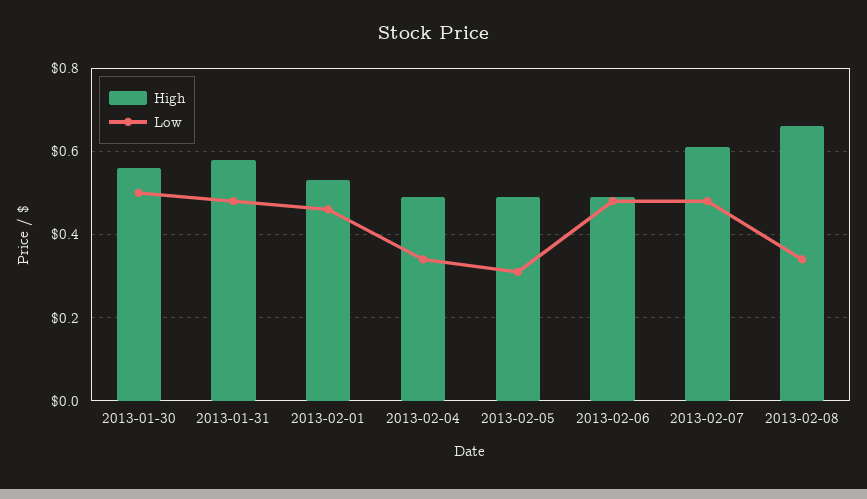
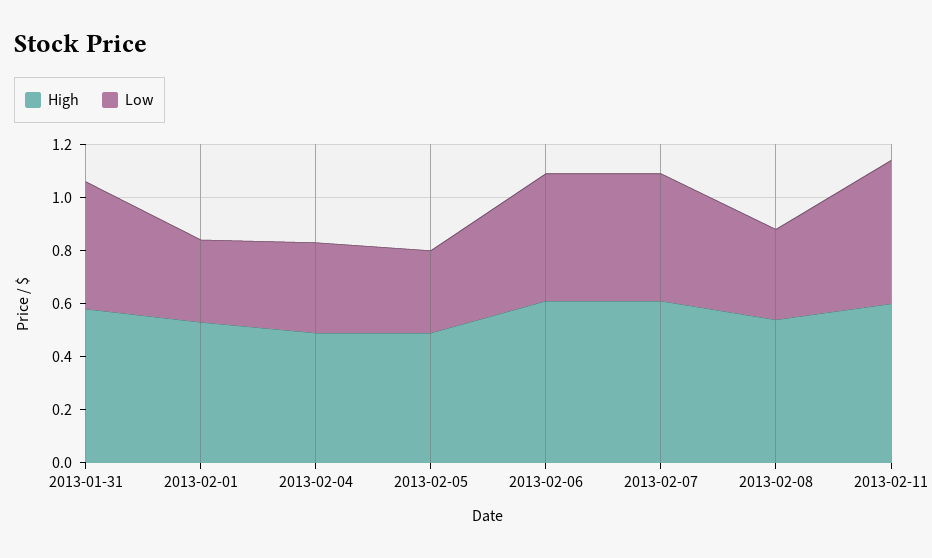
High, 2013-01-30: 0.55 -> none
Low, 2013-01-30: 0.5 -> none
Low, 2013-02-01: 0.45 -> 0.3
High, 2013-02-06: 0.5 -> 0.6
High, 2013-02-08: 0.65 -> 0.55
High, 2013-02-11: none -> 0.6
Low, 2013-02-11: none -> 0.55

